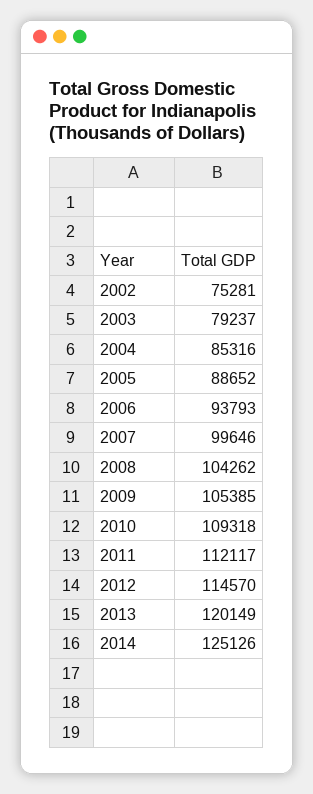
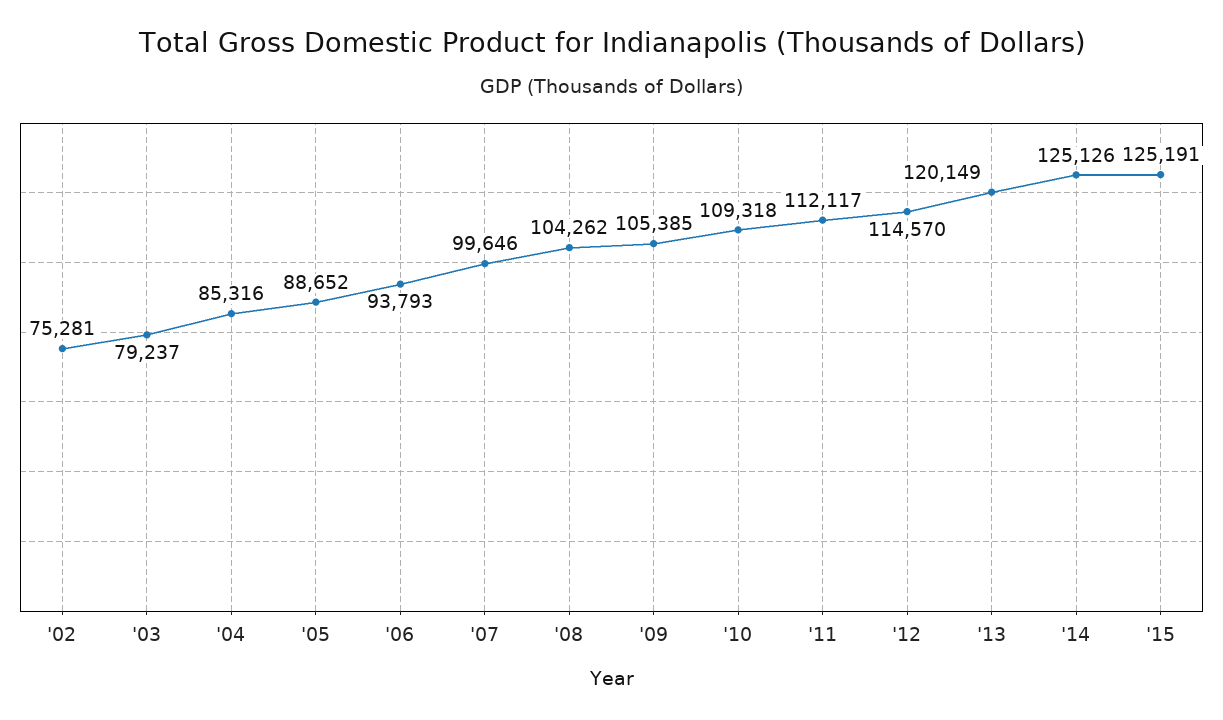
'15: none -> 125191

